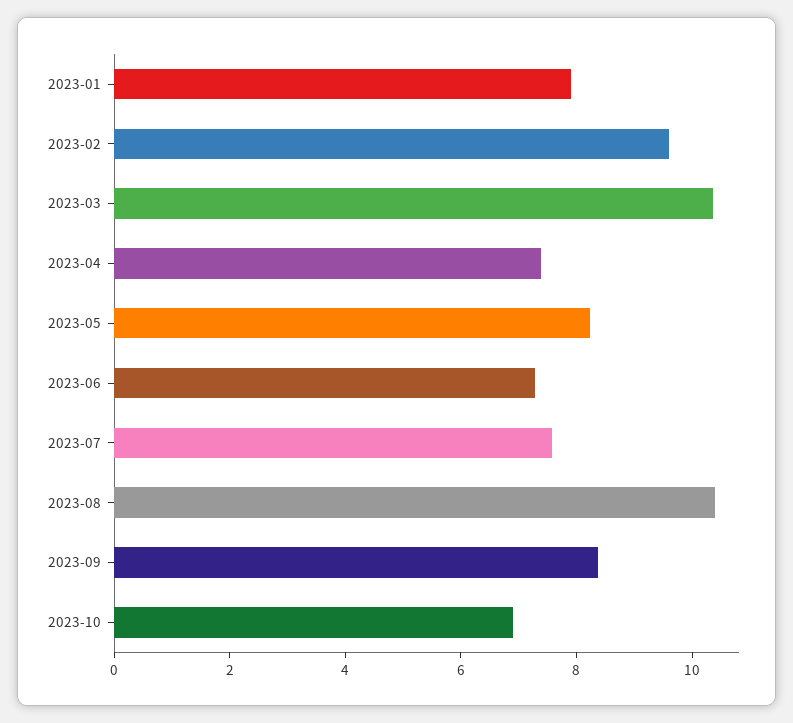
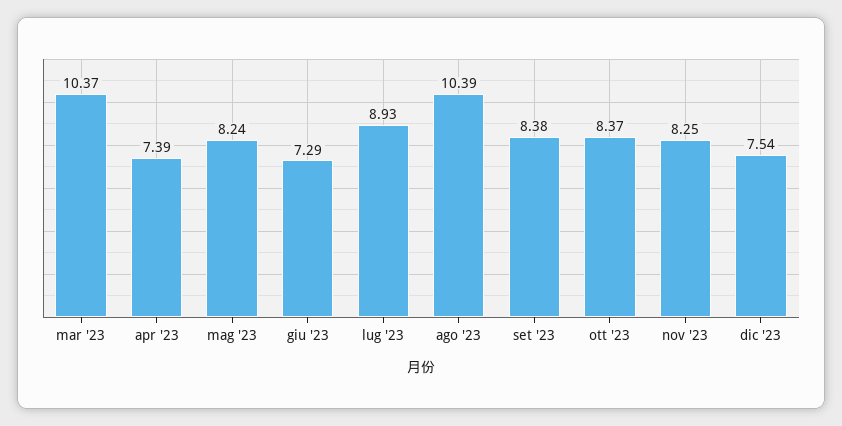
2023-01: 8 -> none
2023-02: 9.5 -> none
2023-07: 7.5 -> 8.93
2023-10: 7 -> 8.37
nov '23: none -> 8.25
dic '23: none -> 7.54

